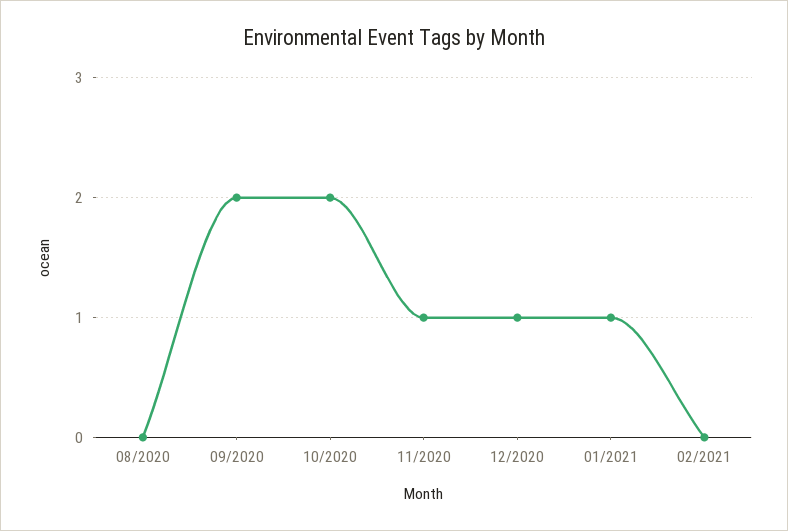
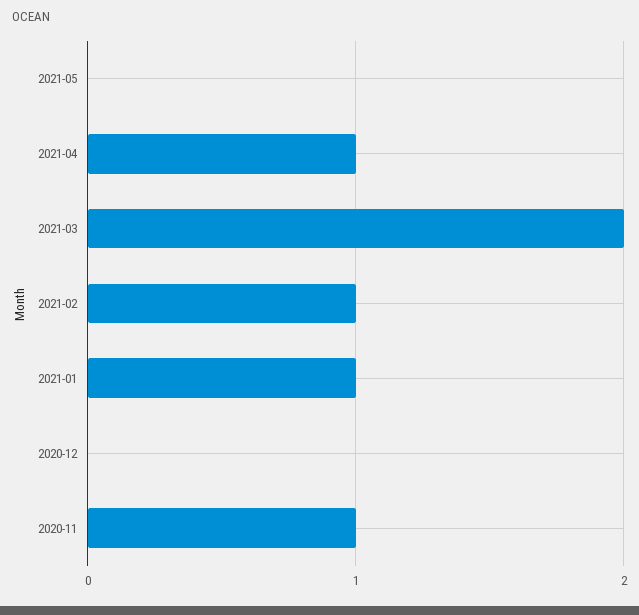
08/2020: 0 -> none
09/2020: 2 -> none
10/2020: 2 -> none
12/2020: 1 -> 0
02/2021: 0 -> 1
2021-05: none -> 0
2021-04: none -> 1
2021-03: none -> 2

